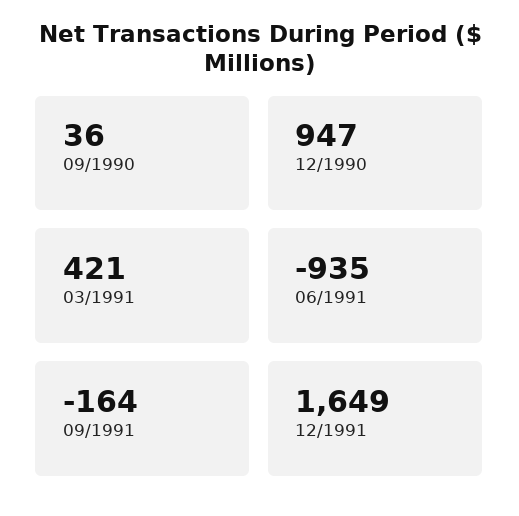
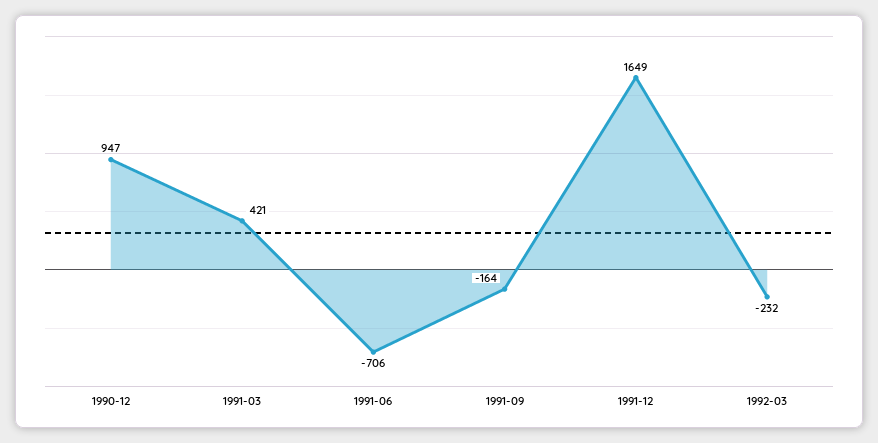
09/1990: 36 -> none
06/1991: -935 -> -706
1992-03: none -> -232

